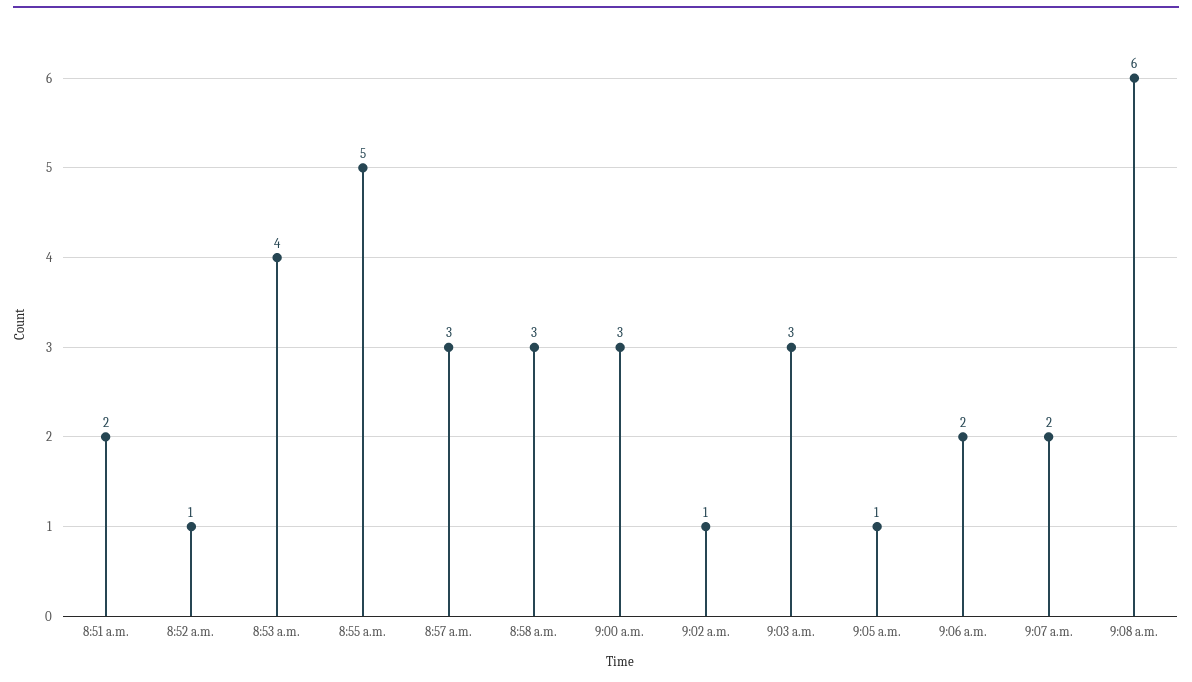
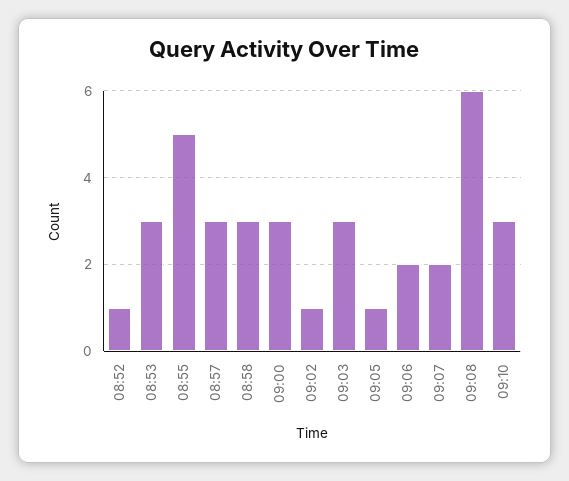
8:51 a.m.: 2 -> none
8:53 a.m.: 4 -> 3
09:10: none -> 3

